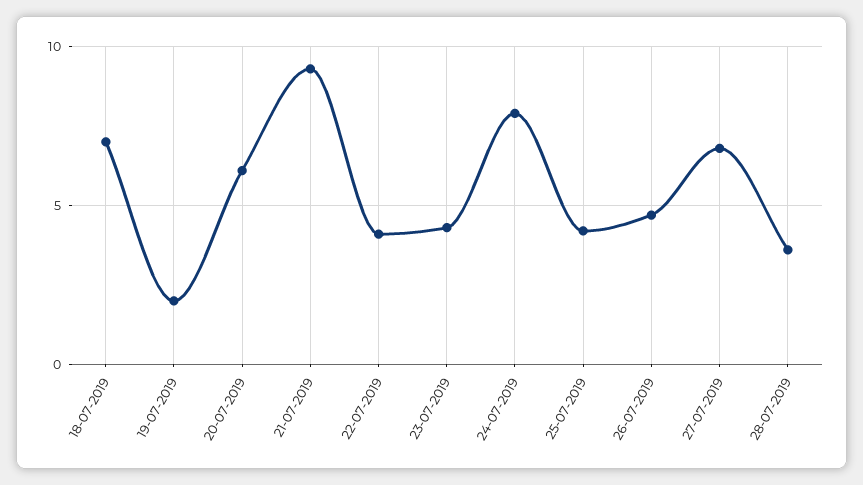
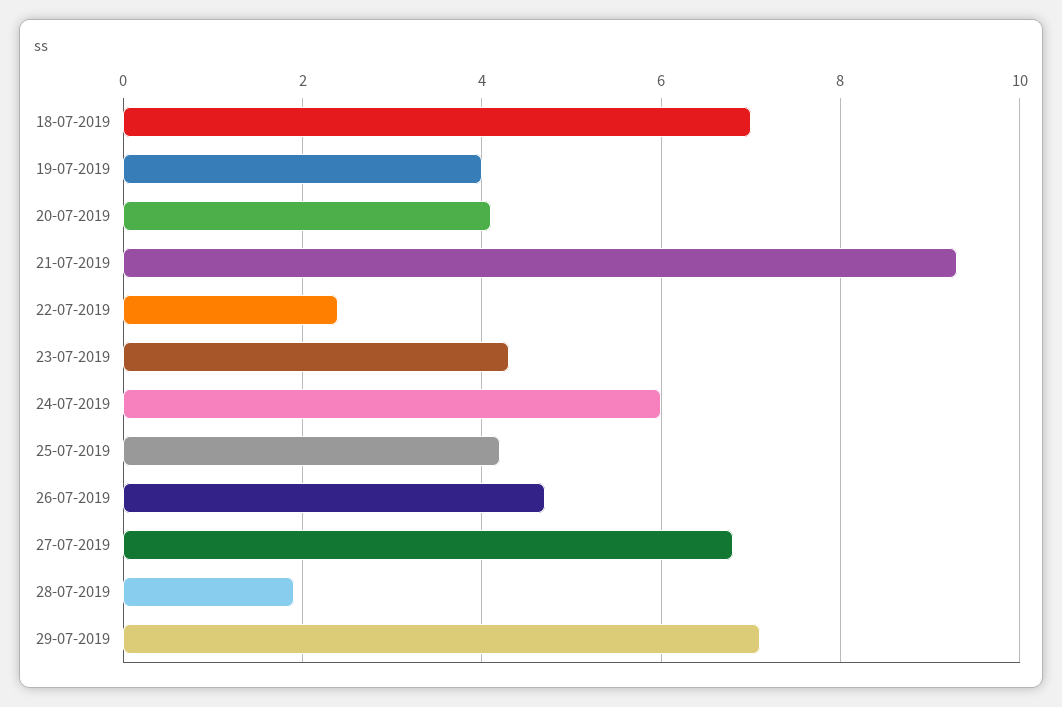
19-07-2019: 2 -> 4
20-07-2019: 6 -> 4
22-07-2019: 4 -> 2.5
24-07-2019: 8 -> 6
28-07-2019: 3.5 -> 2
29-07-2019: none -> 7

